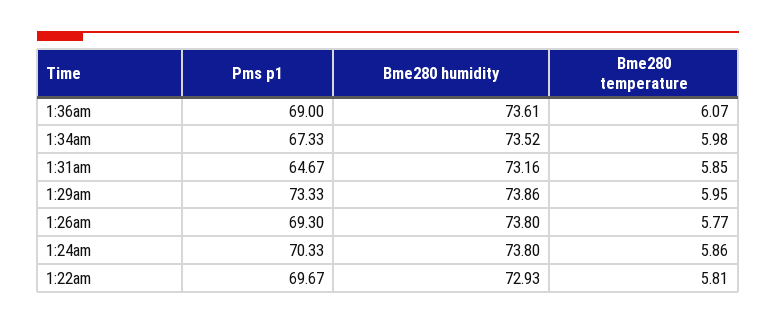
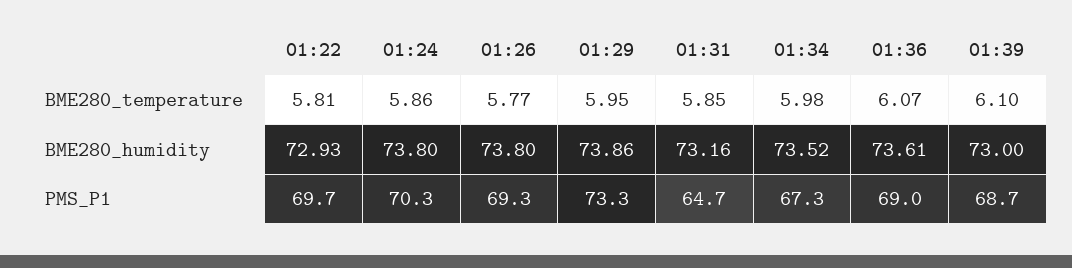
Bme280 temperature, 01:39: none -> 6.1
Bme280 humidity, 01:39: none -> 73
Pms p1, 01:39: none -> 68.7

